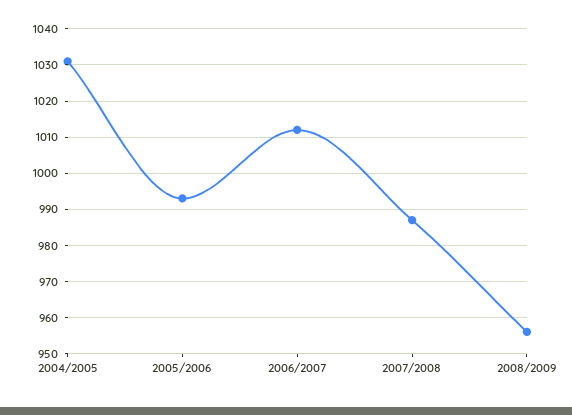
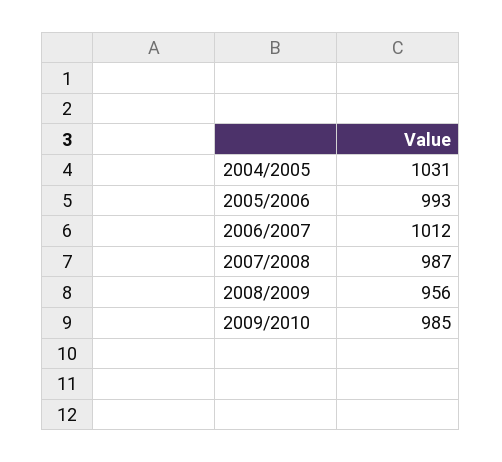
2009/2010: none -> 985

